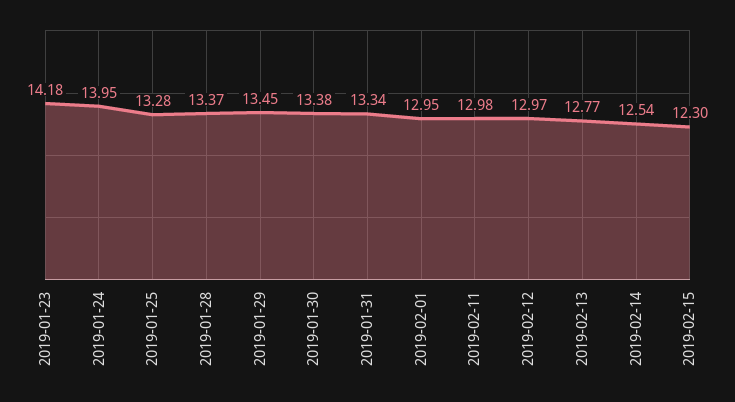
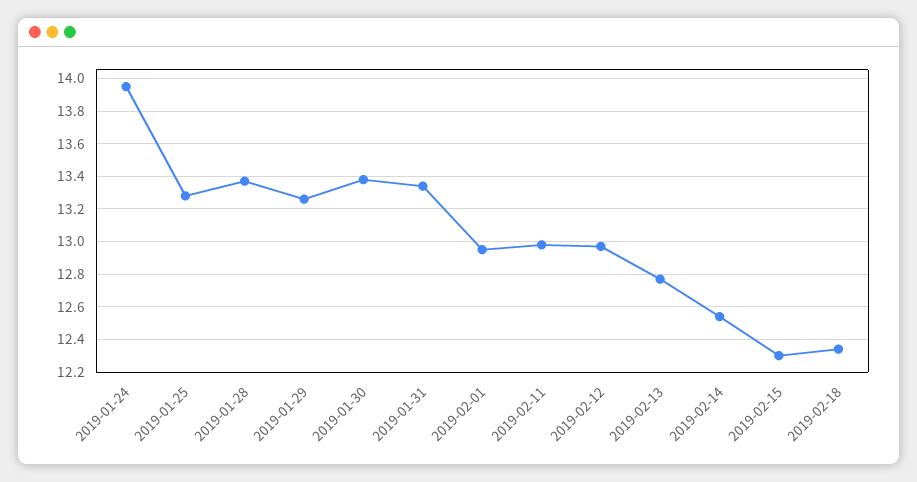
2019-01-23: 14.18 -> none
2019-01-29: 13.45 -> 13.25
2019-02-18: none -> 12.35

